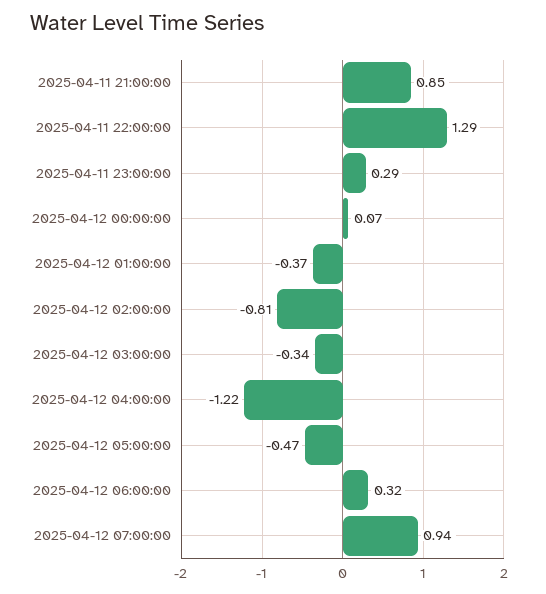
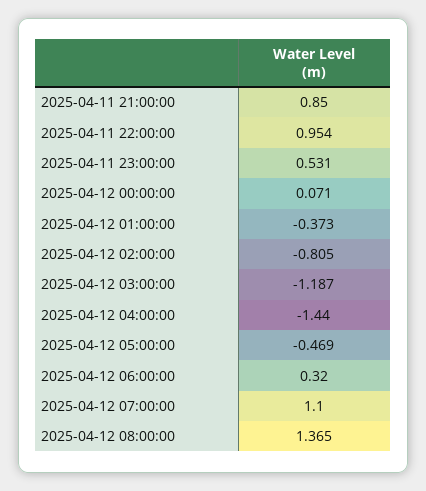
2025-04-11 22:00:00: 1.29 -> 0.954
2025-04-11 23:00:00: 0.29 -> 0.531
2025-04-12 03:00:00: -0.34 -> -1.187
2025-04-12 04:00:00: -1.22 -> -1.44
2025-04-12 07:00:00: 0.94 -> 1.1
2025-04-12 08:00:00: none -> 1.365

